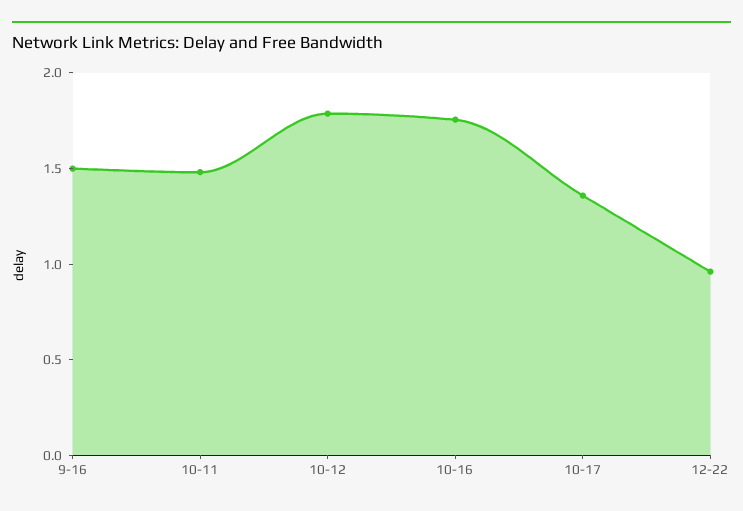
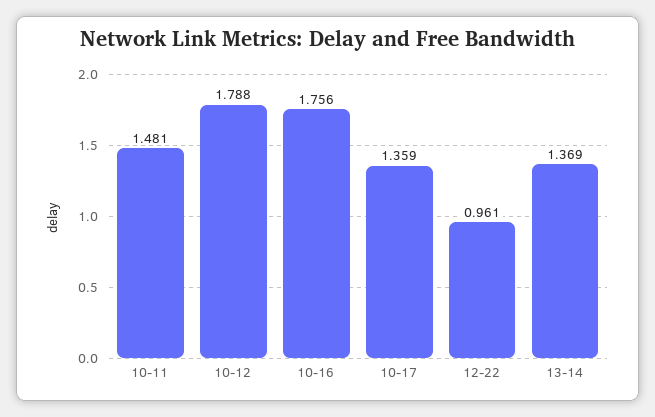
9-16: 1.5 -> none
13-14: none -> 1.369

